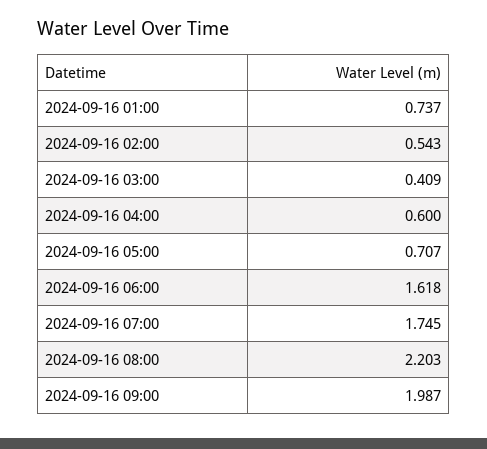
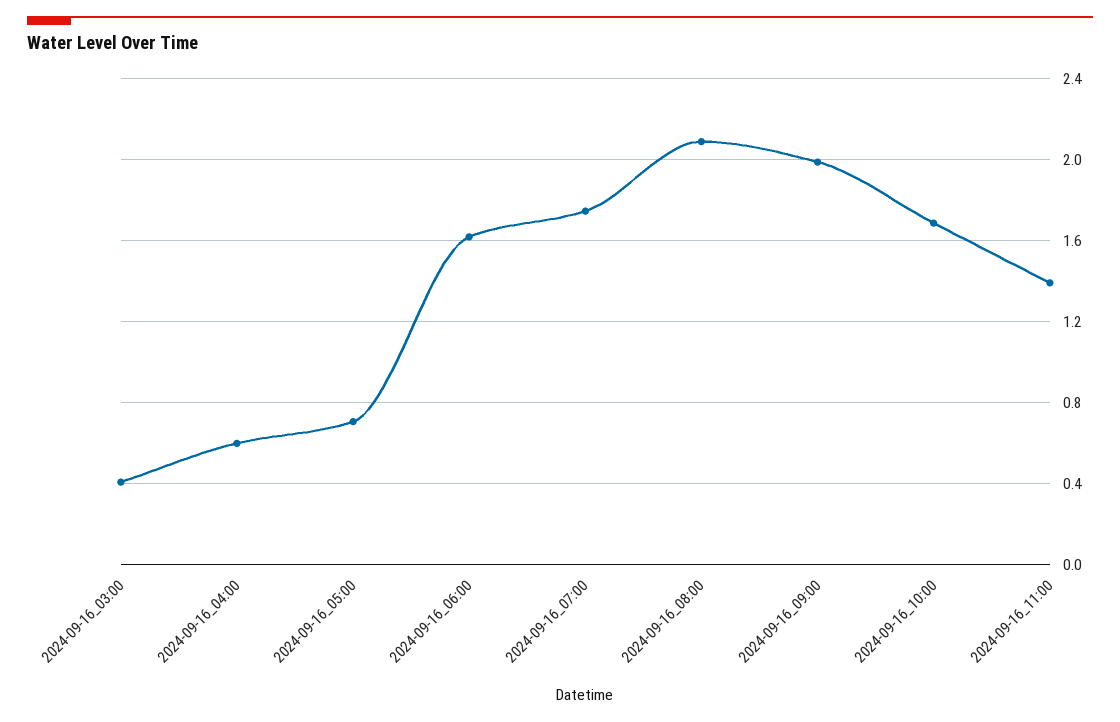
2024-09-16 01:00: 0.737 -> none
2024-09-16 02:00: 0.543 -> none
2024-09-16 08:00: 2.203 -> 2.1
2024-09-16_10:00: none -> 1.7
2024-09-16_11:00: none -> 1.4

